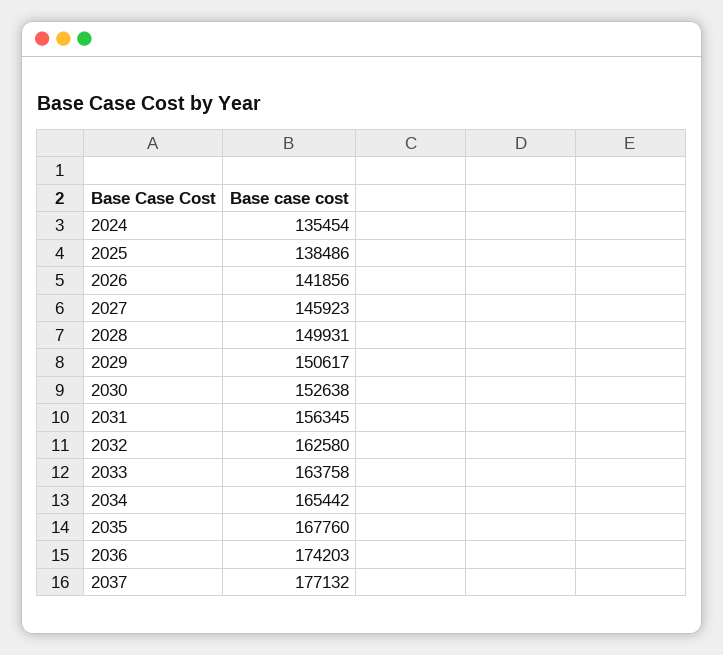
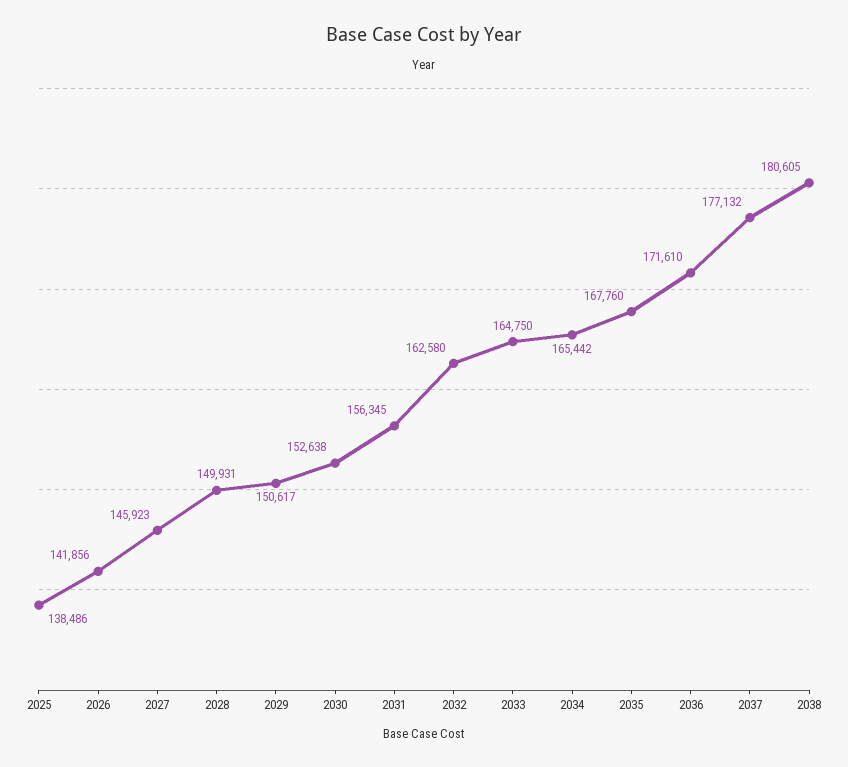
2024: 135454 -> none
2033: 163758 -> 164750
2036: 174203 -> 171610
2038: none -> 180605

